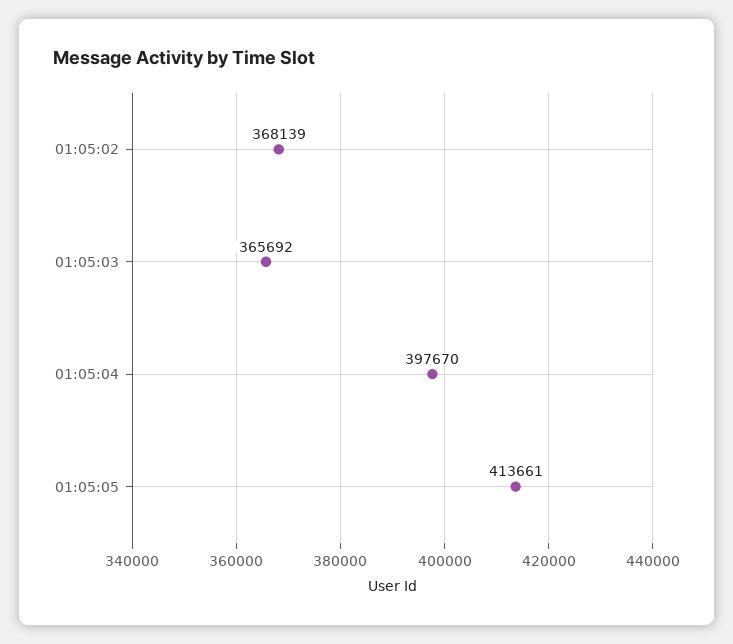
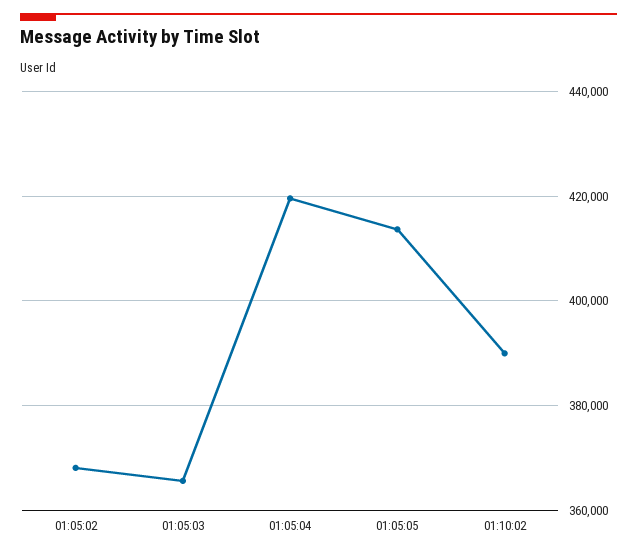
01:05:04: 397670 -> 420000
01:10:02: none -> 390000

